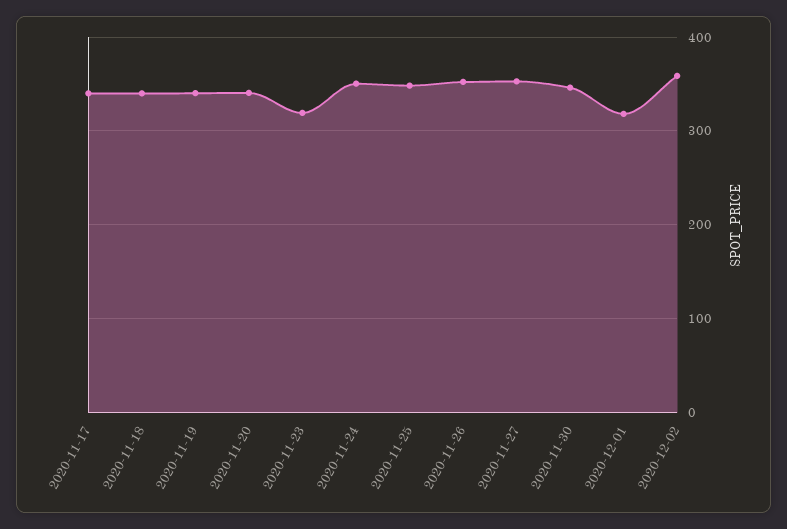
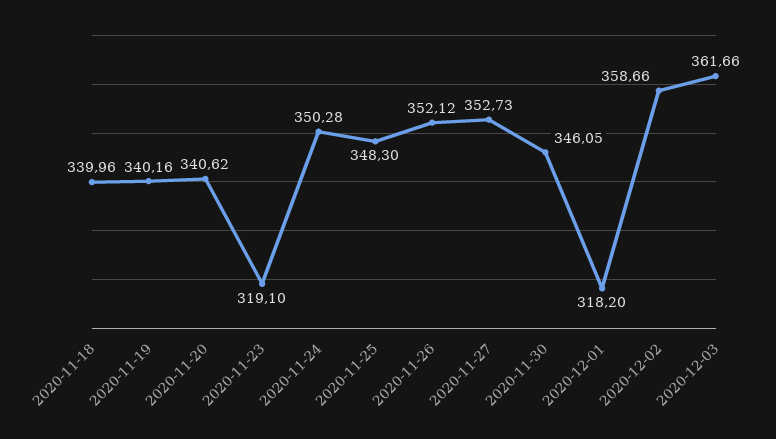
2020-11-17: 340 -> none
2020-12-03: none -> 361.66

